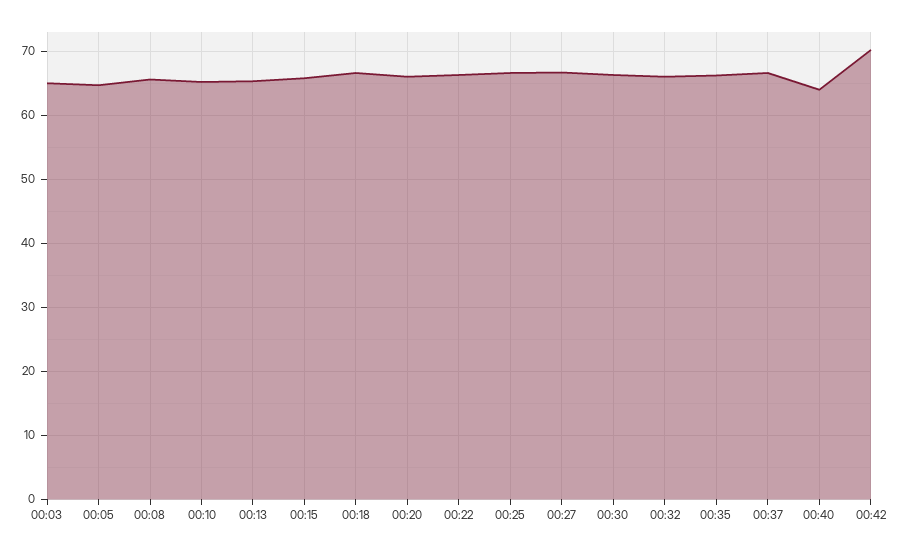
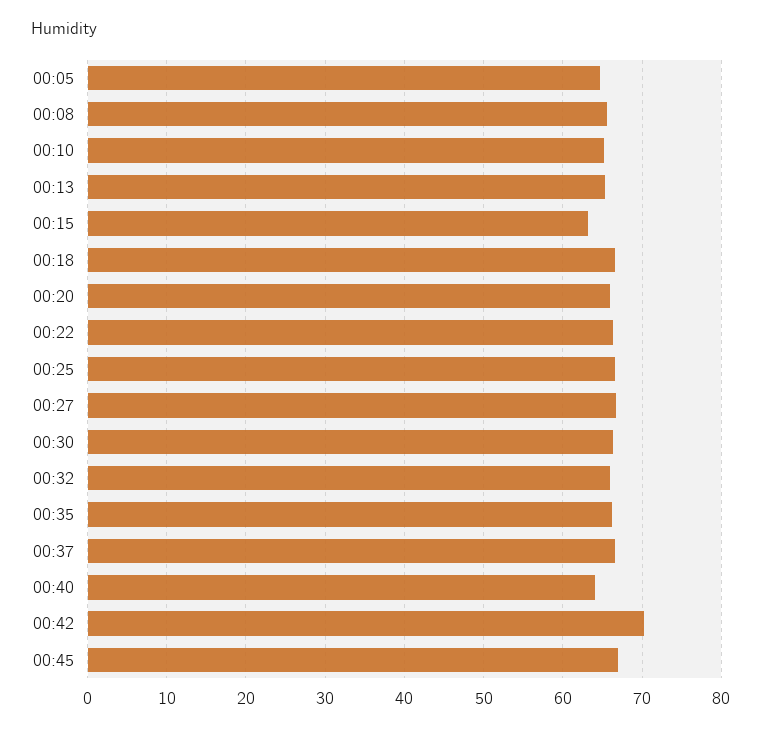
00:03: 65 -> none
00:15: 66 -> 63
00:45: none -> 67

